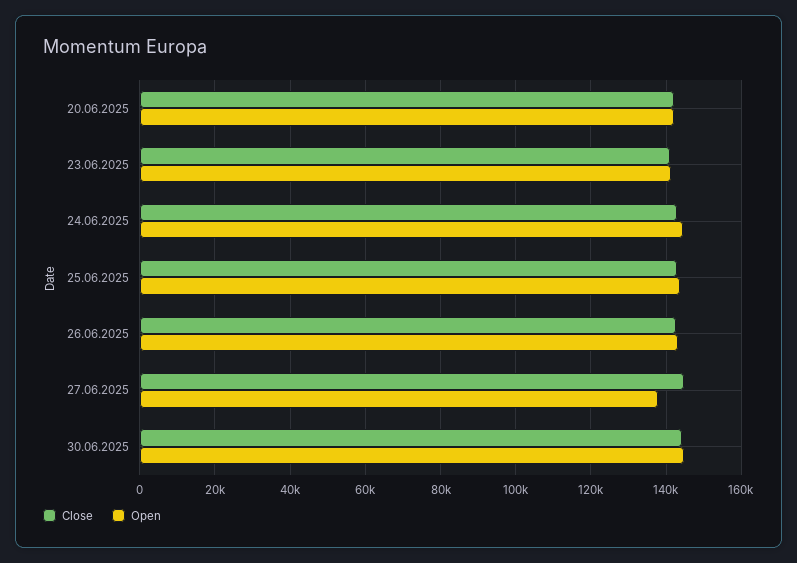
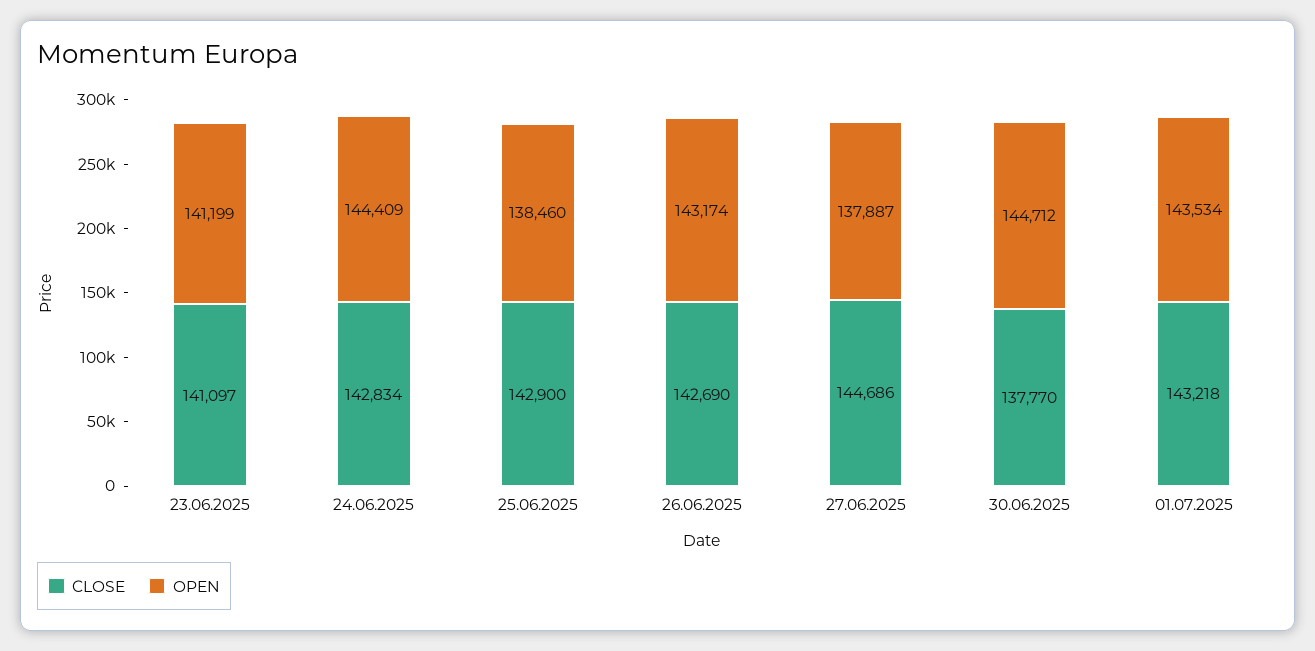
Close, 20.06.2025: 142000 -> none
Open, 20.06.2025: 142000 -> none
Open, 25.06.2025: 144000 -> 138460
Close, 30.06.2025: 144000 -> 137770
Close, 01.07.2025: none -> 143218
Open, 01.07.2025: none -> 143534

